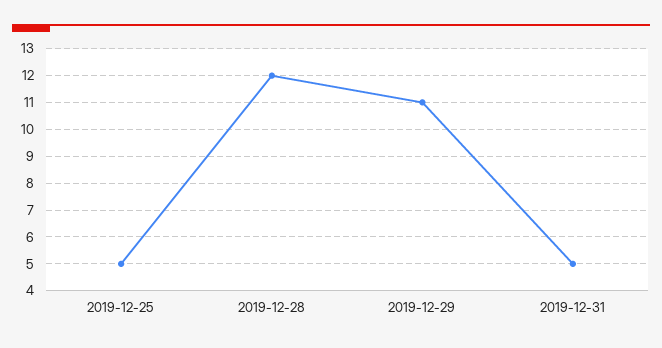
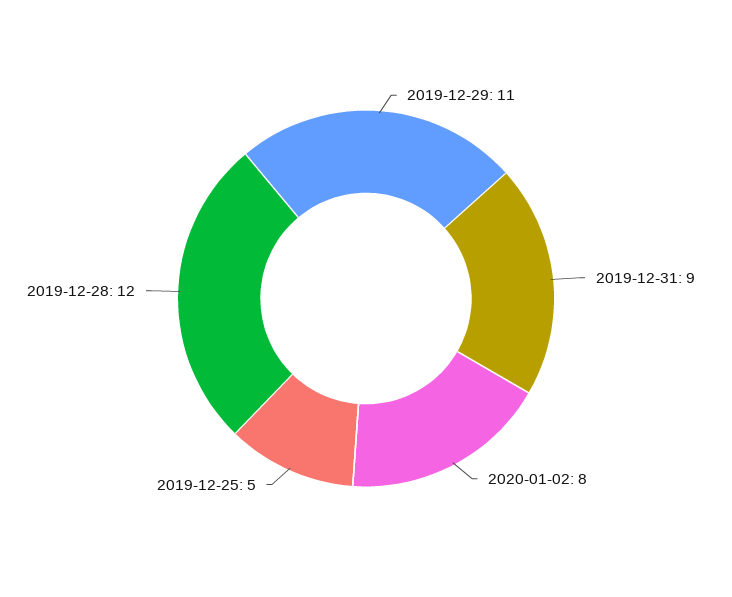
2019-12-31: 5 -> 9
2020-01-02: none -> 8

